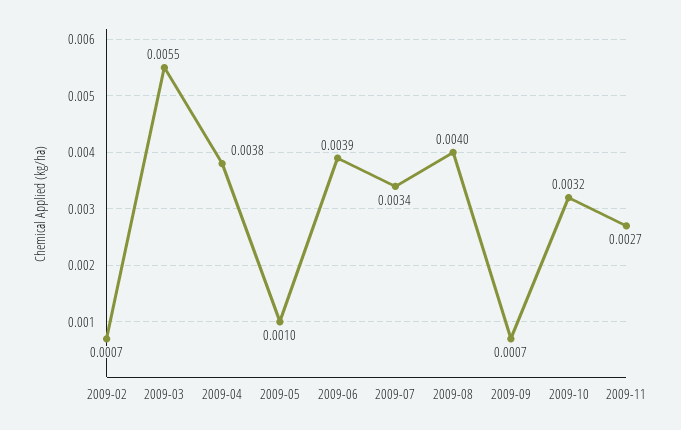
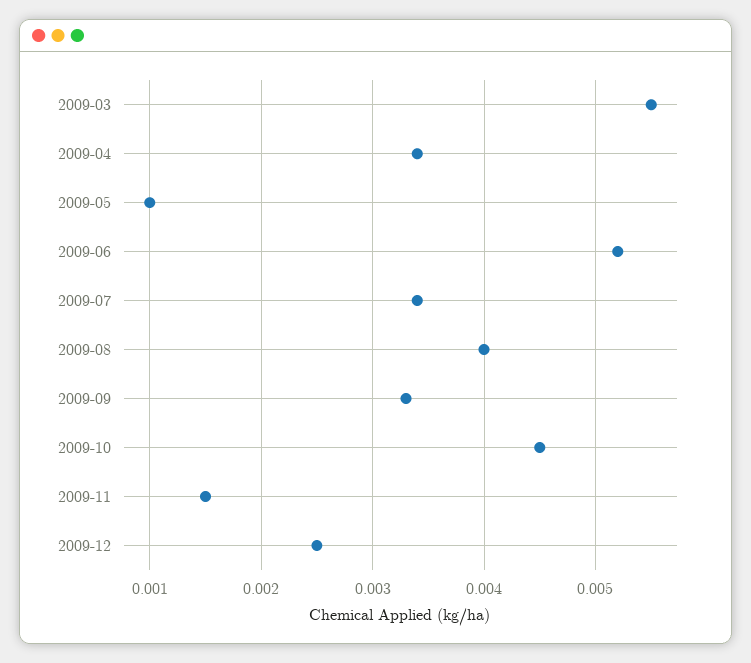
2009-02: 0.0007 -> none
2009-04: 0.0038 -> 0.0034
2009-06: 0.0039 -> 0.0052
2009-09: 0.0007 -> 0.0033
2009-10: 0.0032 -> 0.0045
2009-11: 0.0027 -> 0.0015
2009-12: none -> 0.0025

